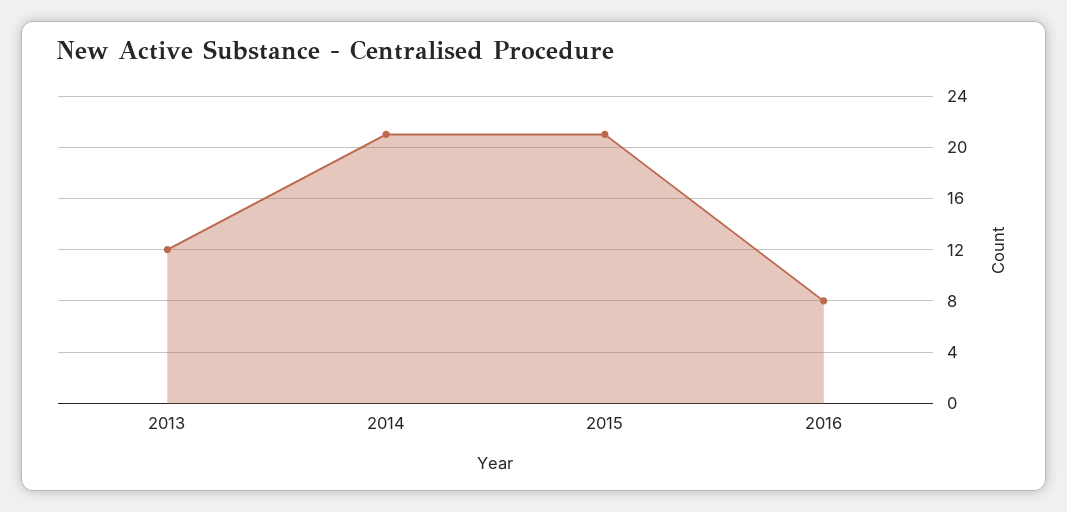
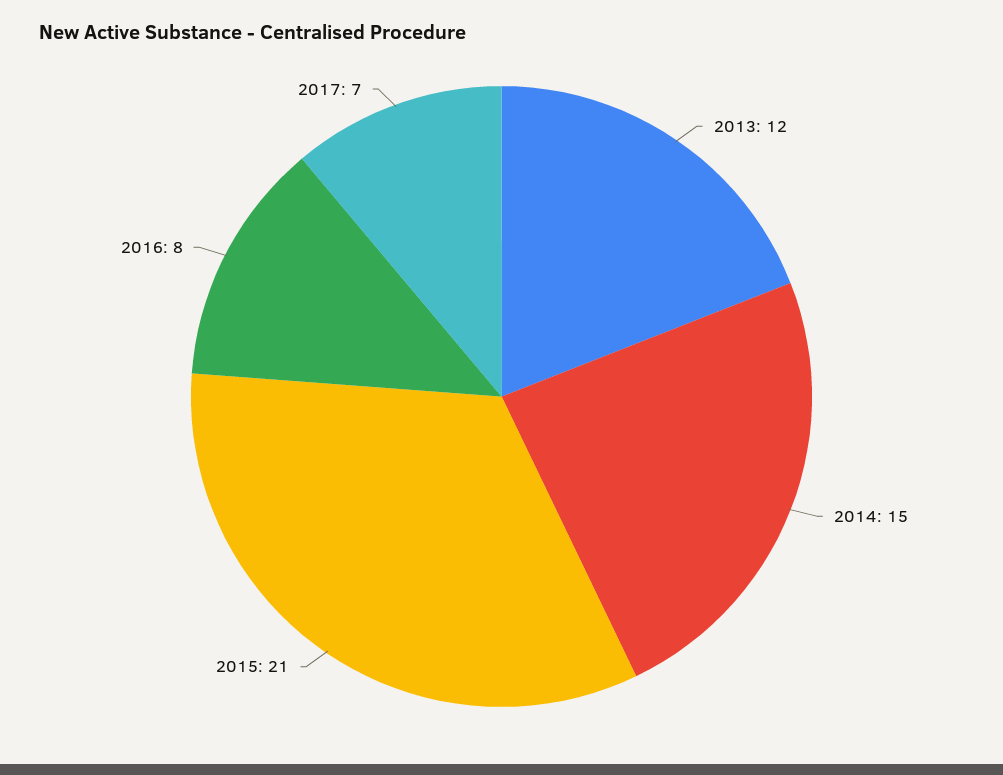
2014: 21 -> 15
2017: none -> 7

